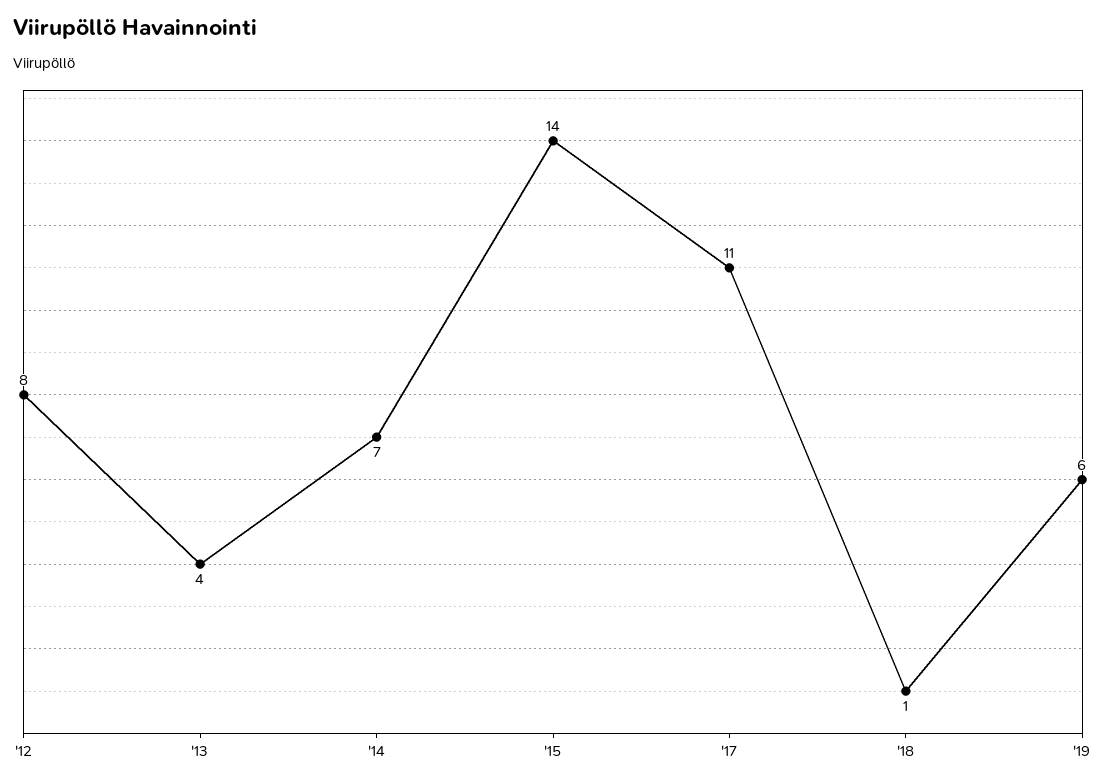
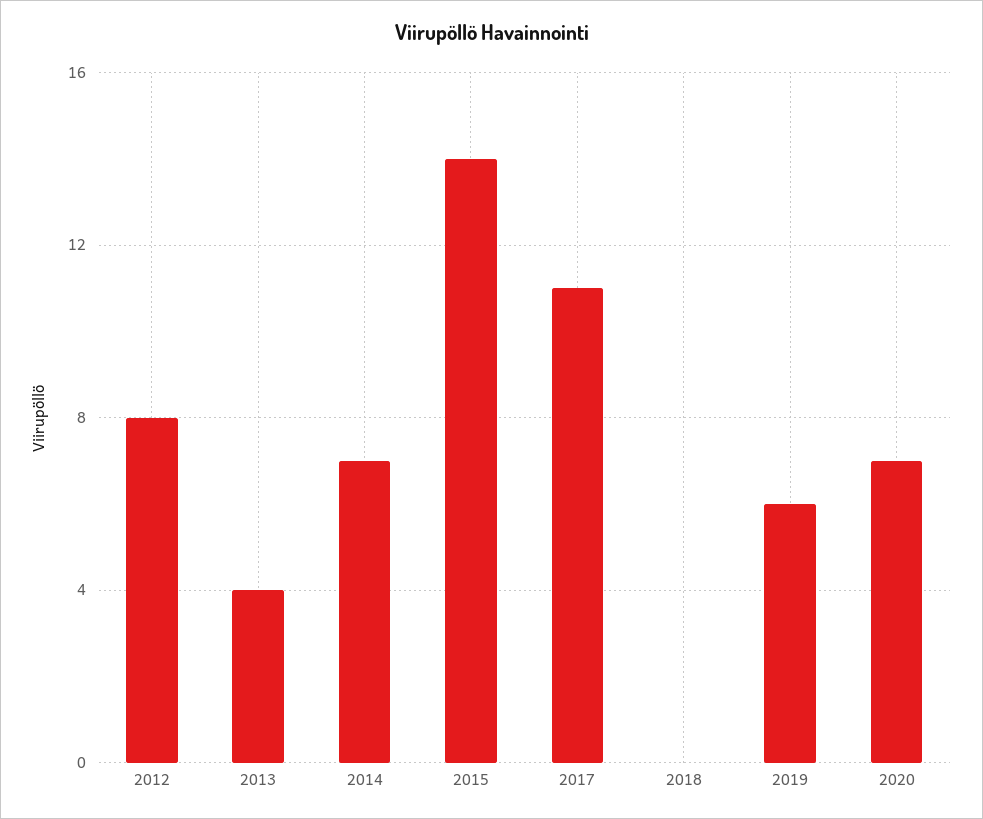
'18: 1 -> 0
2020: none -> 7

